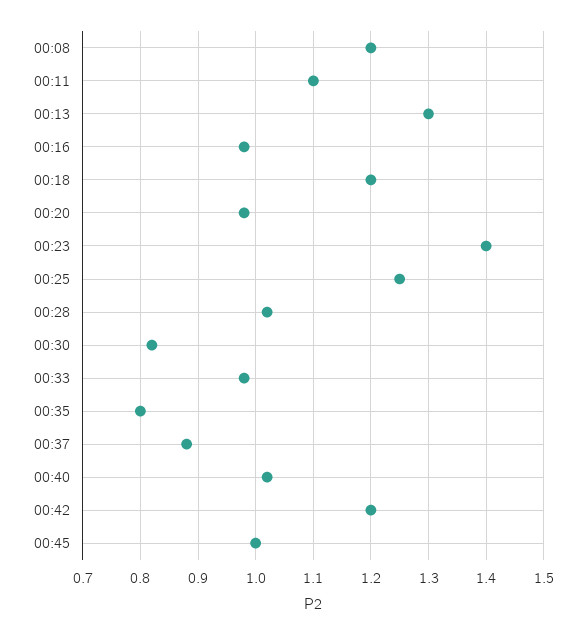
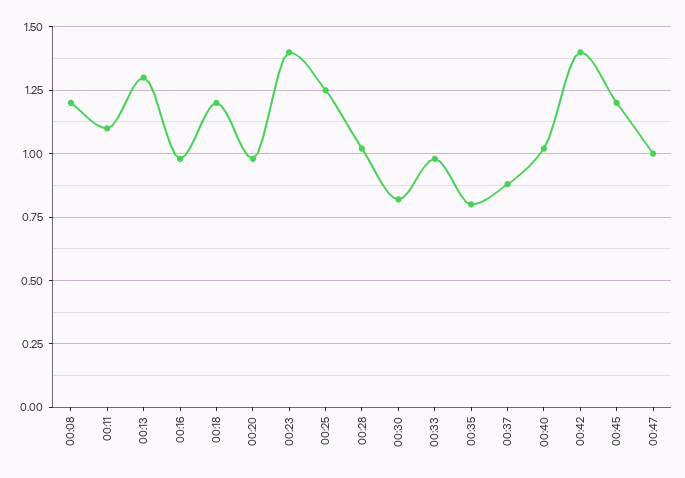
00:42: 1.2 -> 1.4
00:45: 1 -> 1.2
00:47: none -> 1

